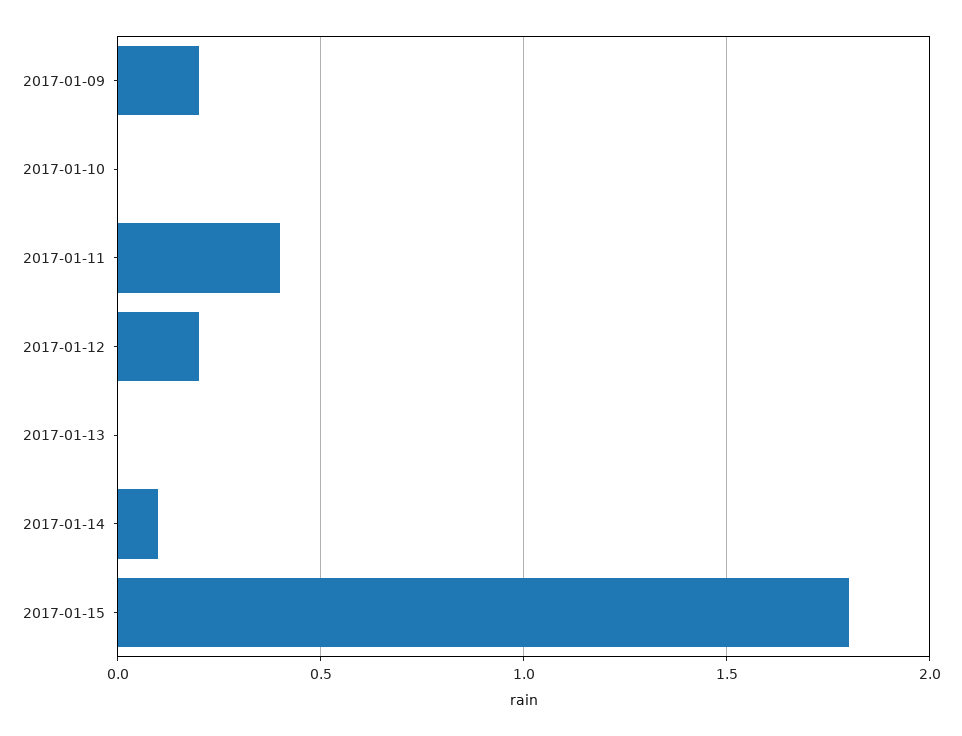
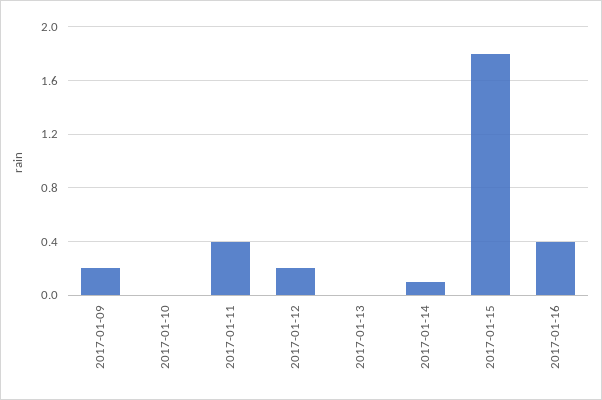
2017-01-16: none -> 0.4

